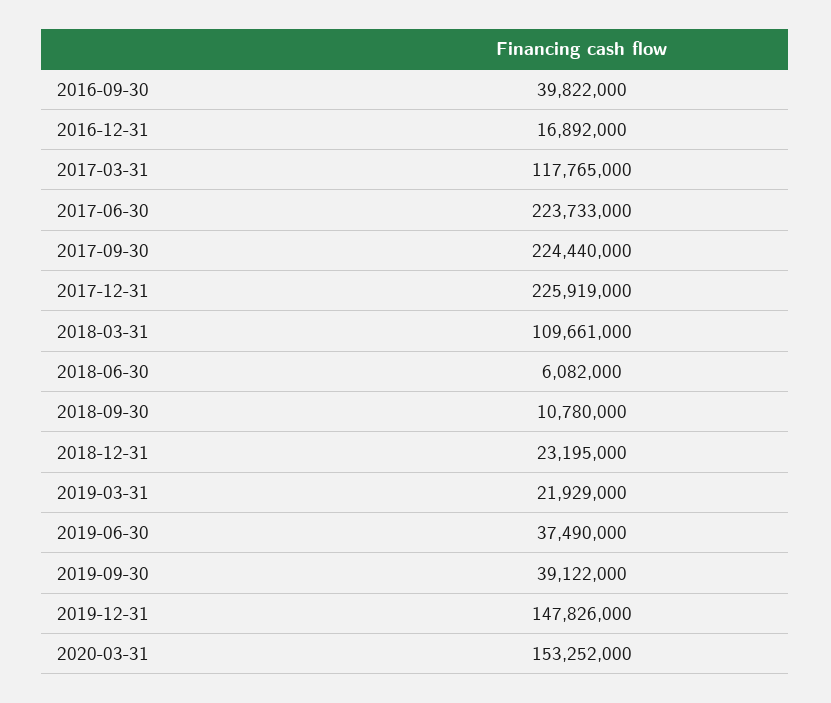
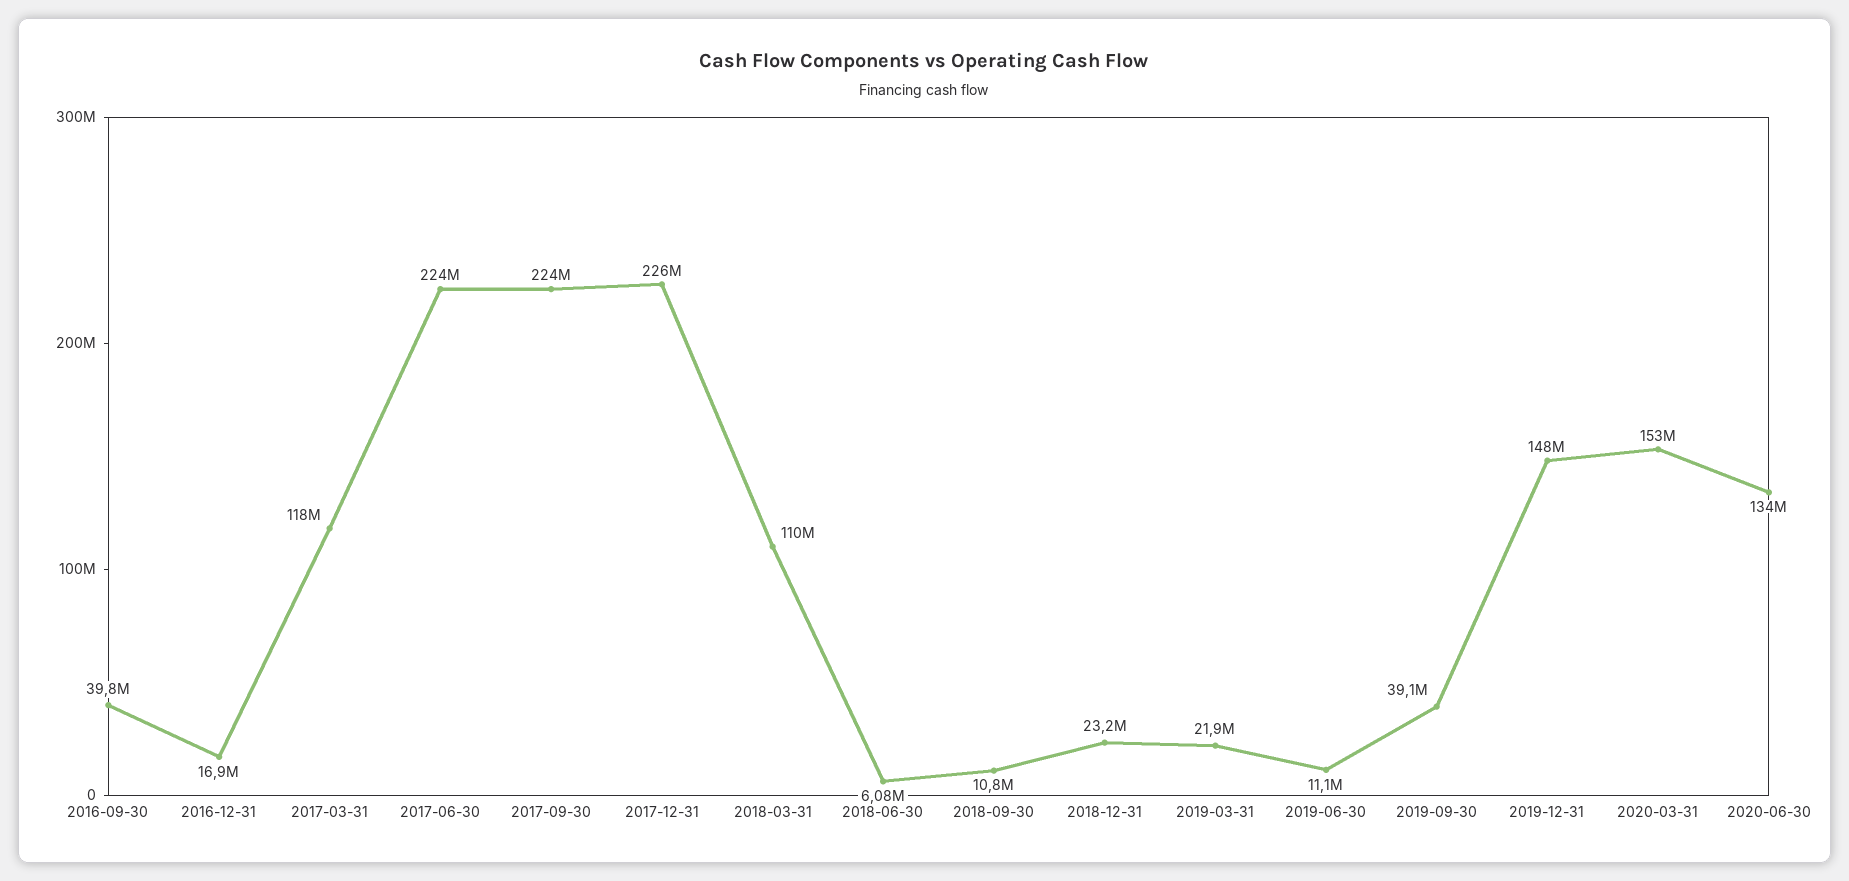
2019-06-30: 37490000 -> 11100000
2020-06-30: none -> 134000000

